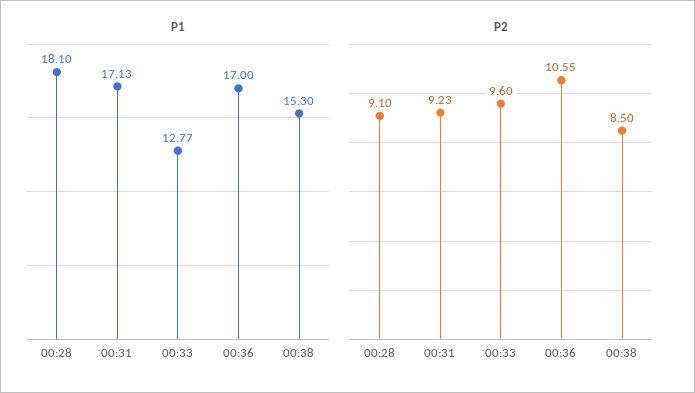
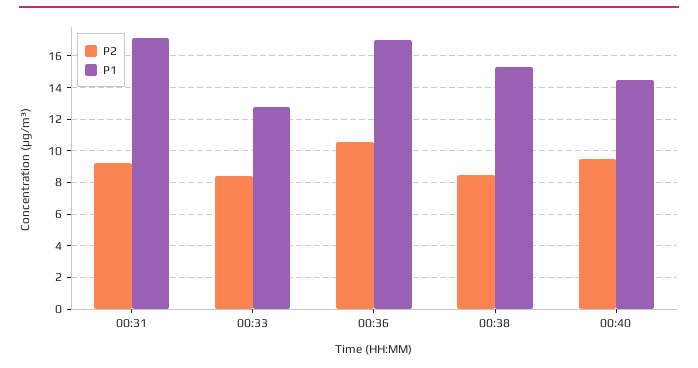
P1, 00:28: 18.1 -> none
P2, 00:28: 9.1 -> none
P2, 00:33: 9.6 -> 8.5
P2, 00:40: none -> 9.5
P1, 00:40: none -> 14.5

